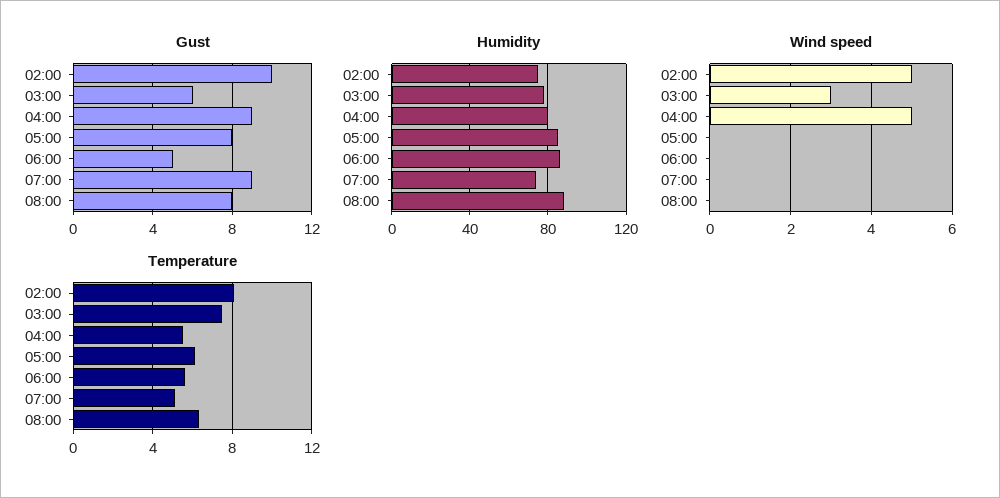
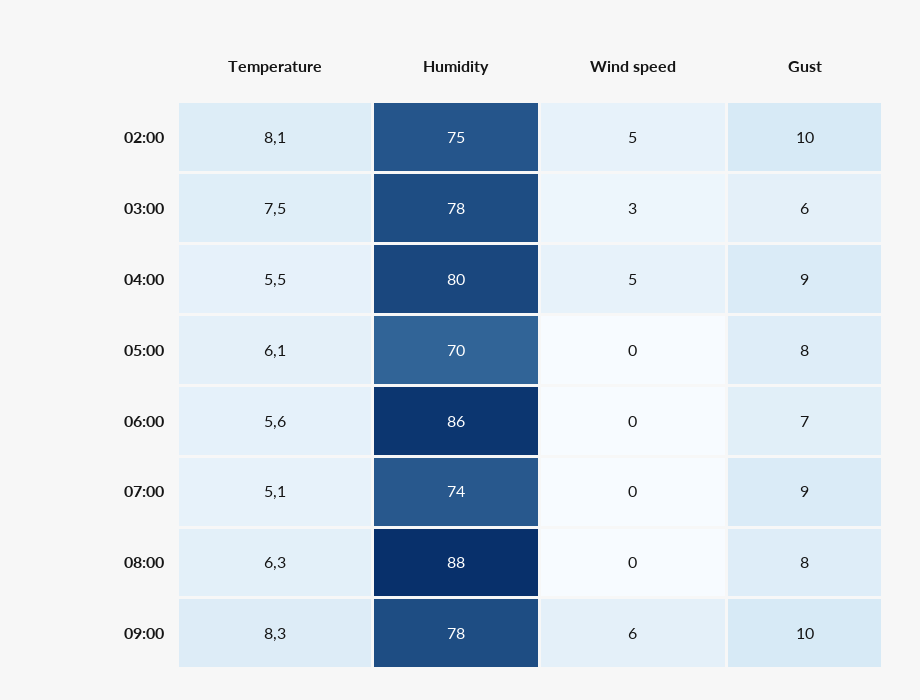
Gust, 06:00: 5 -> 7
Humidity, 05:00: 85 -> 70
Temperature, 09:00: none -> 8.3
Humidity, 09:00: none -> 78
Wind speed, 09:00: none -> 6
Gust, 09:00: none -> 10

